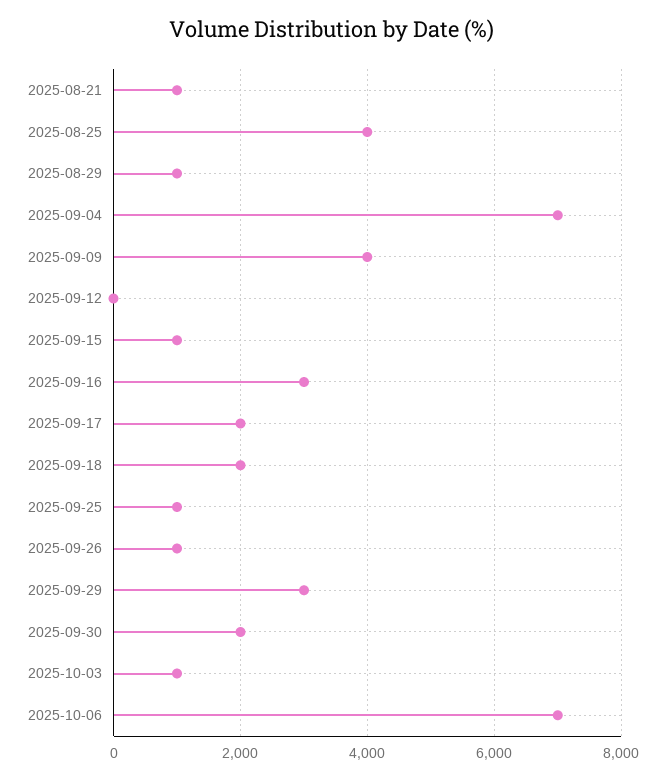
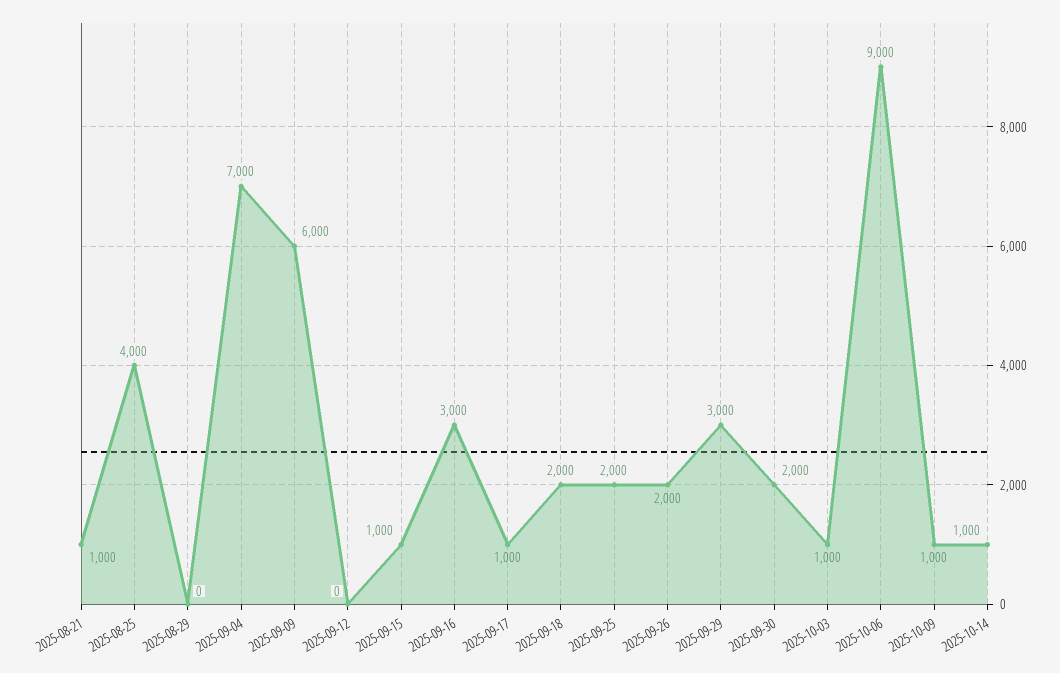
2025-08-29: 1000 -> 0
2025-09-09: 4000 -> 6000
2025-09-17: 2000 -> 1000
2025-09-25: 1000 -> 2000
2025-09-26: 1000 -> 2000
2025-10-06: 7000 -> 9000
2025-10-09: none -> 1000
2025-10-14: none -> 1000

